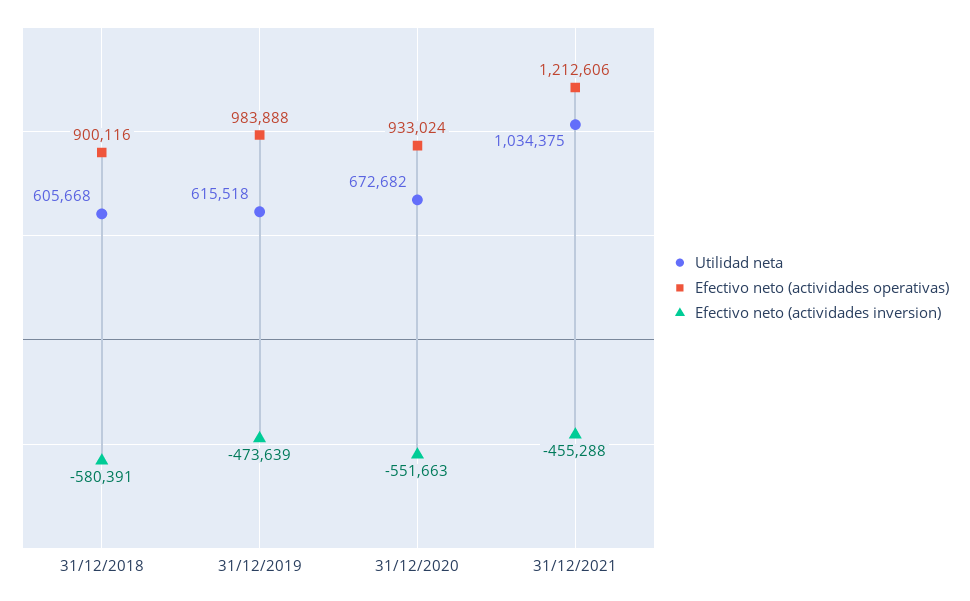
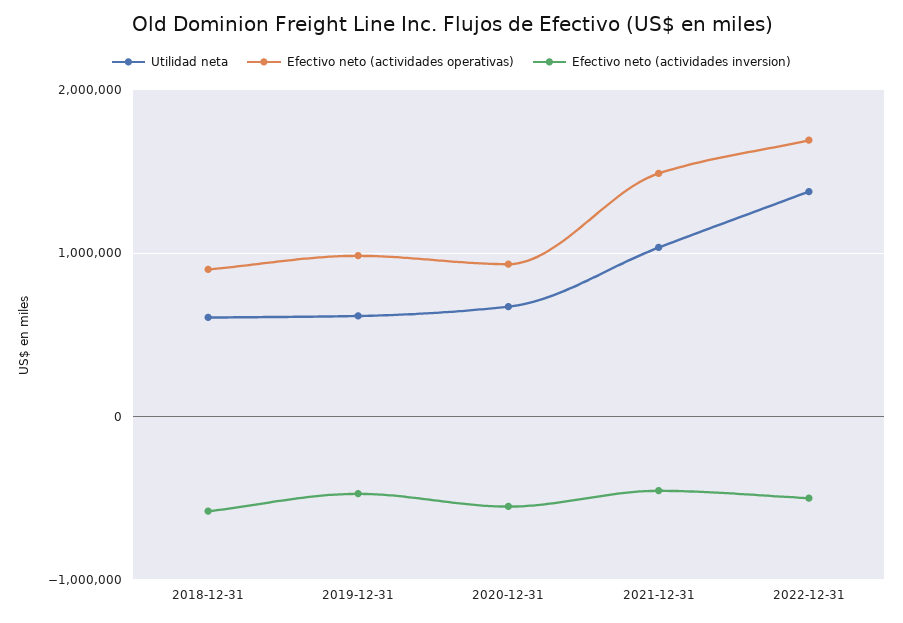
Efectivo neto (actividades operativas), 31/12/2021: 1212606 -> 1500000
Utilidad neta, 2022-12-31: none -> 1400000
Efectivo neto (actividades operativas), 2022-12-31: none -> 1700000
Efectivo neto (actividades inversion), 2022-12-31: none -> -500000

